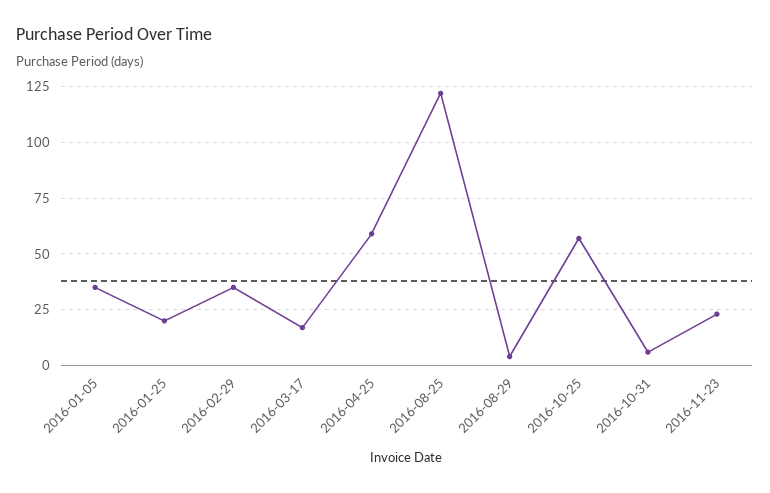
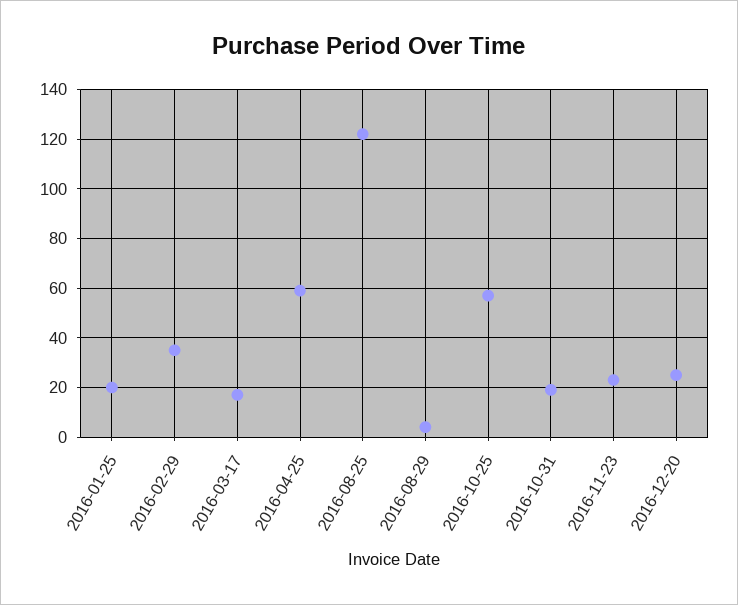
2016-01-05: 35 -> none
2016-10-31: 5 -> 20
2016-12-20: none -> 25

